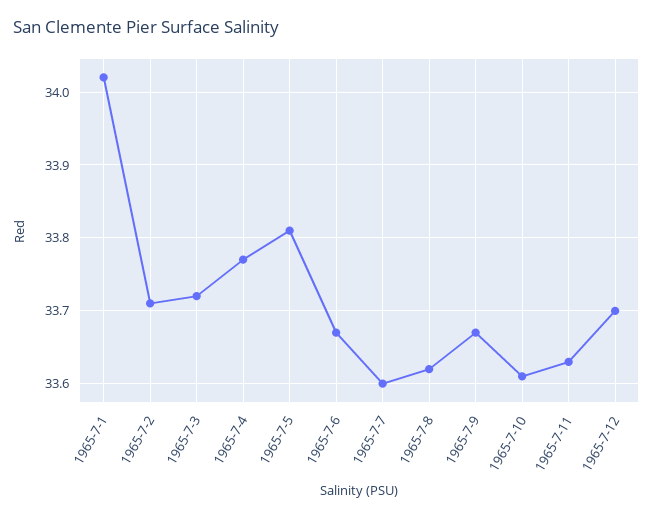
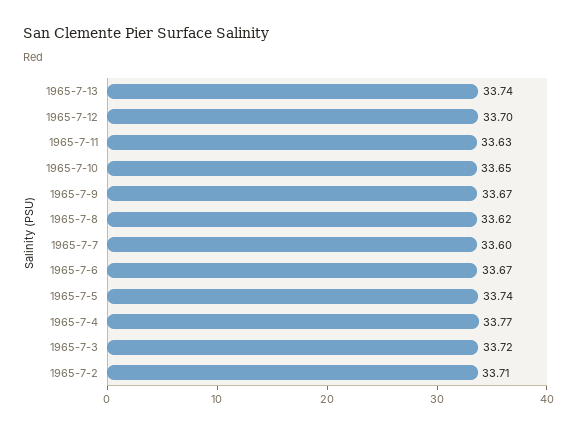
1965-7-1: 34.02 -> none
1965-7-5: 33.81 -> 33.74
1965-7-10: 33.61 -> 33.65
1965-7-13: none -> 33.74

